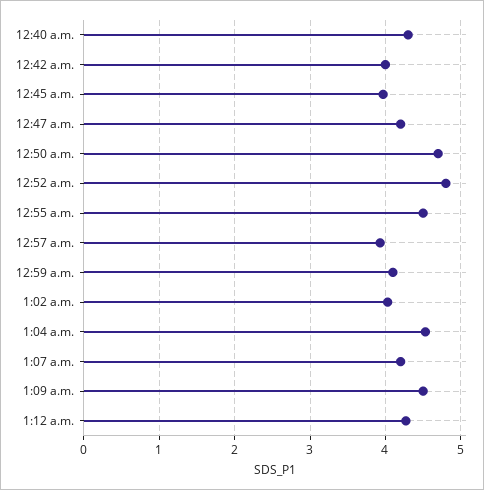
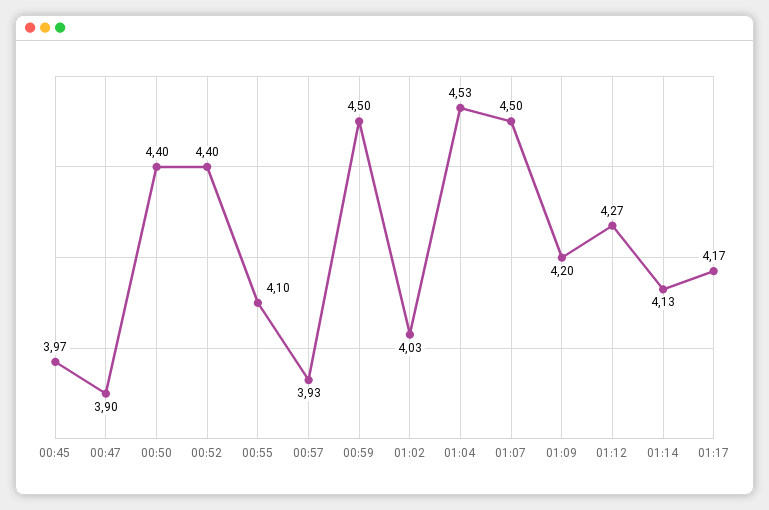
12:40 a.m.: 4.3 -> none
12:42 a.m.: 4 -> none
12:47 a.m.: 4.2 -> 3.9
12:50 a.m.: 4.7 -> 4.4
12:52 a.m.: 4.8 -> 4.4
12:55 a.m.: 4.5 -> 4.1
12:59 a.m.: 4.1 -> 4.5
1:07 a.m.: 4.2 -> 4.5
1:09 a.m.: 4.5 -> 4.2
01:14: none -> 4.13
01:17: none -> 4.17

